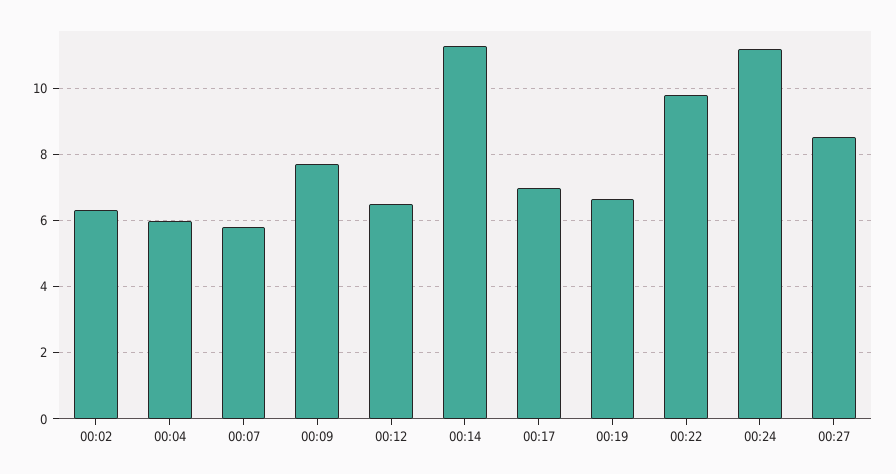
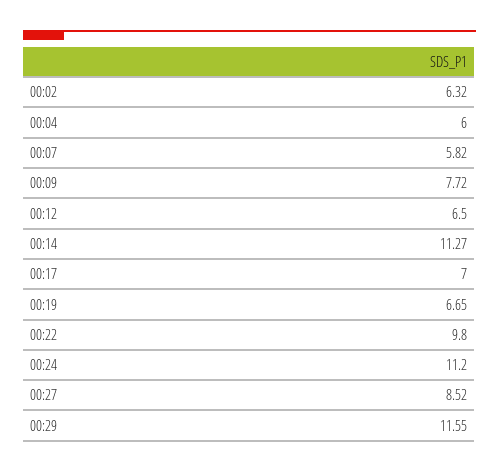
00:29: none -> 11.55

